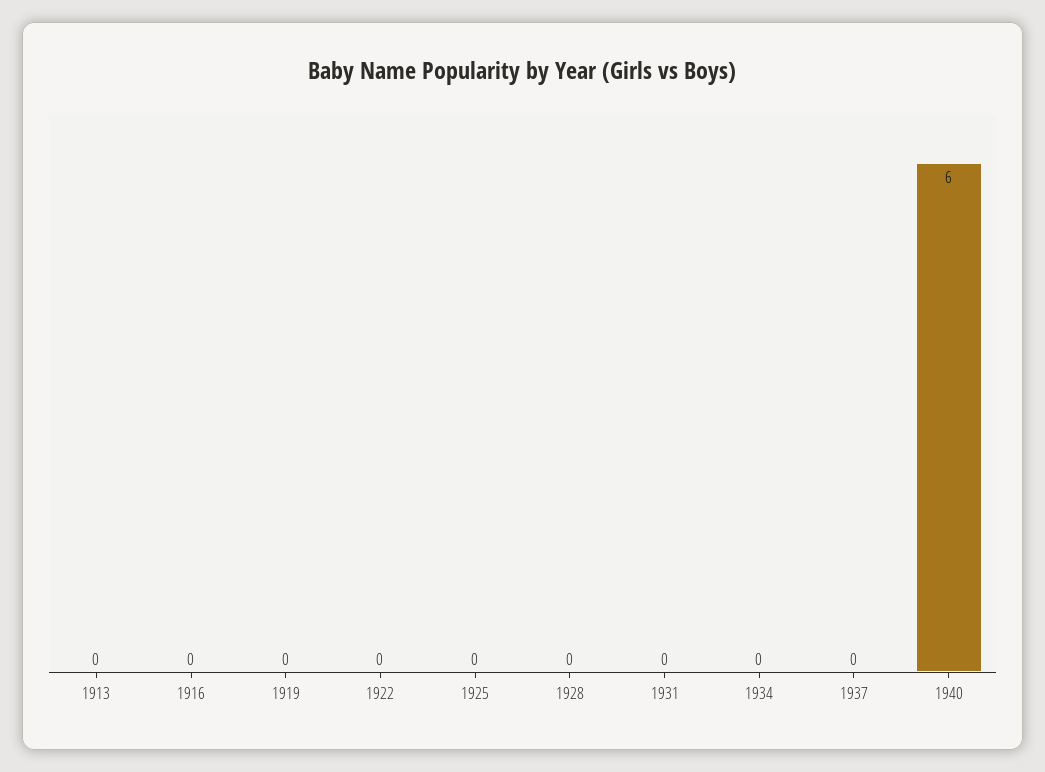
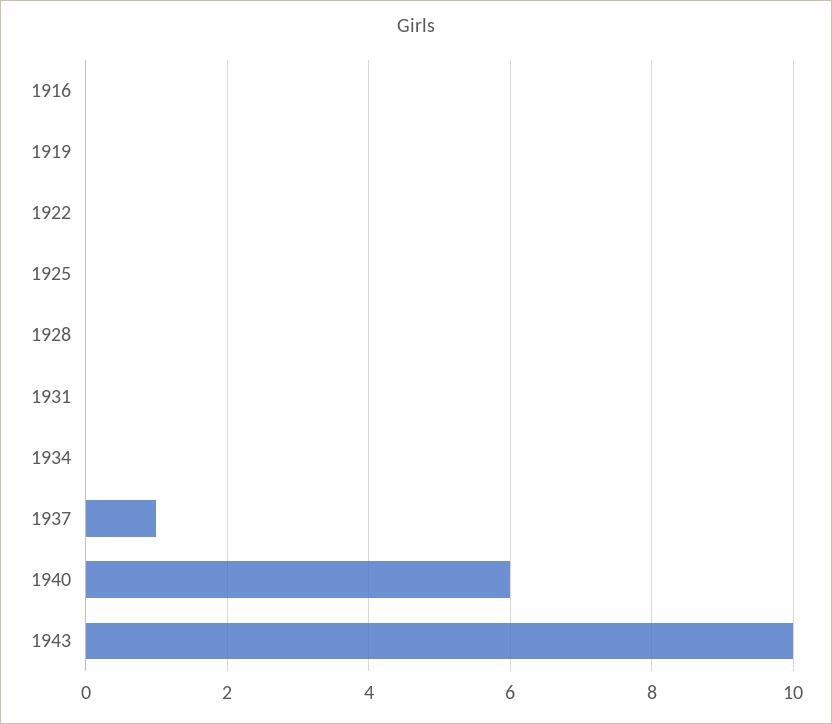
1913: 0 -> none
1937: 0 -> 1
1943: none -> 10

